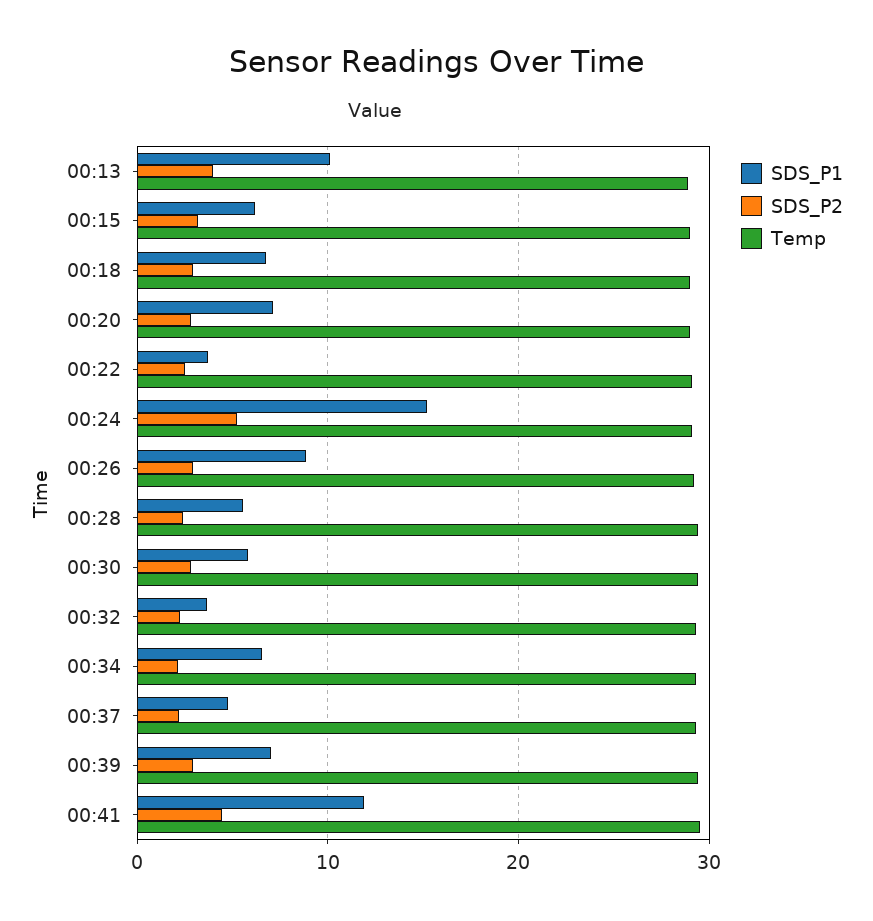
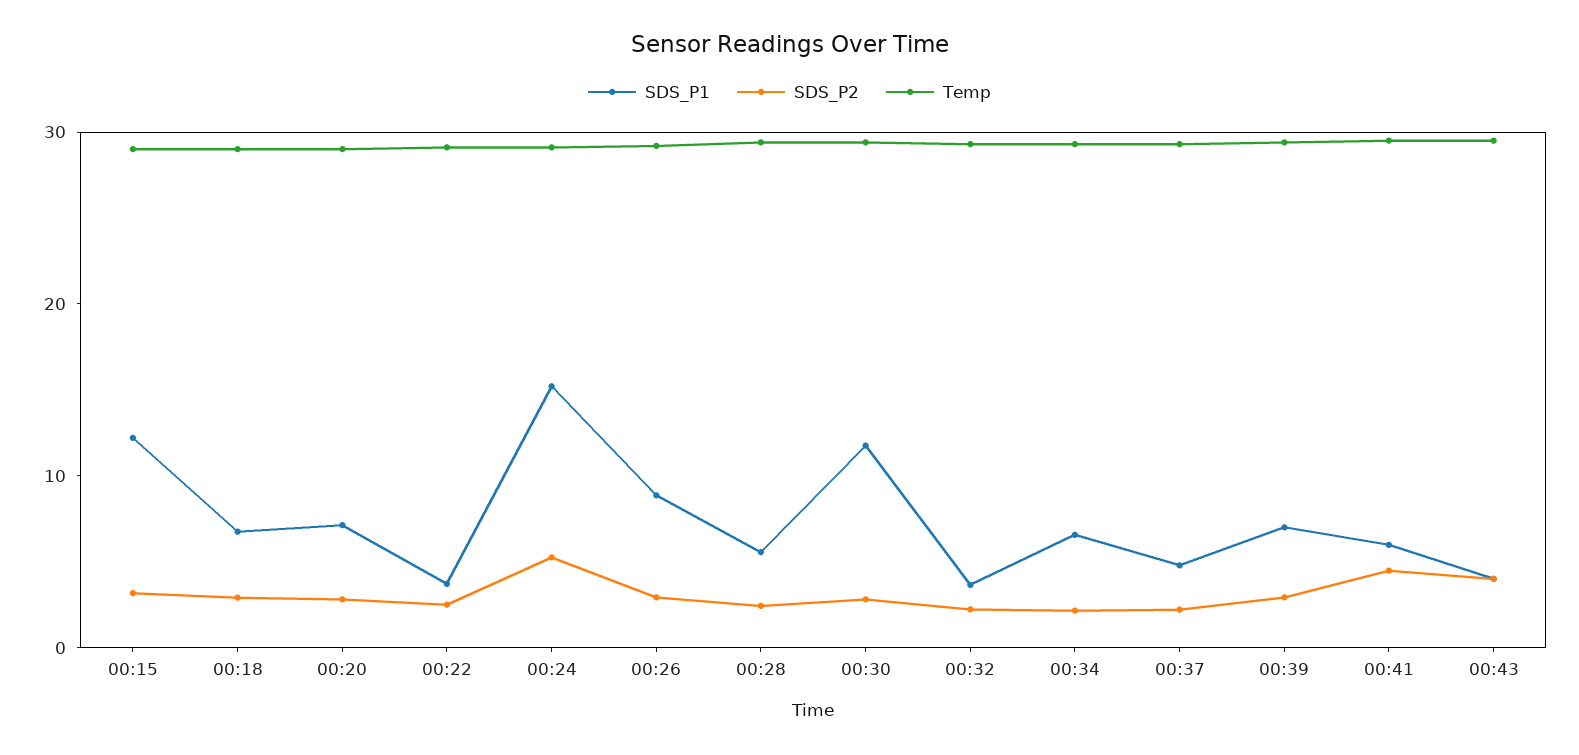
SDS_P1, 00:13: 10 -> none
SDS_P2, 00:13: 4 -> none
Temp, 00:13: 29 -> none
SDS_P1, 00:15: 6 -> 12
SDS_P1, 00:30: 6 -> 12
SDS_P1, 00:41: 12 -> 6
SDS_P1, 00:43: none -> 4
SDS_P2, 00:43: none -> 4
Temp, 00:43: none -> 30

